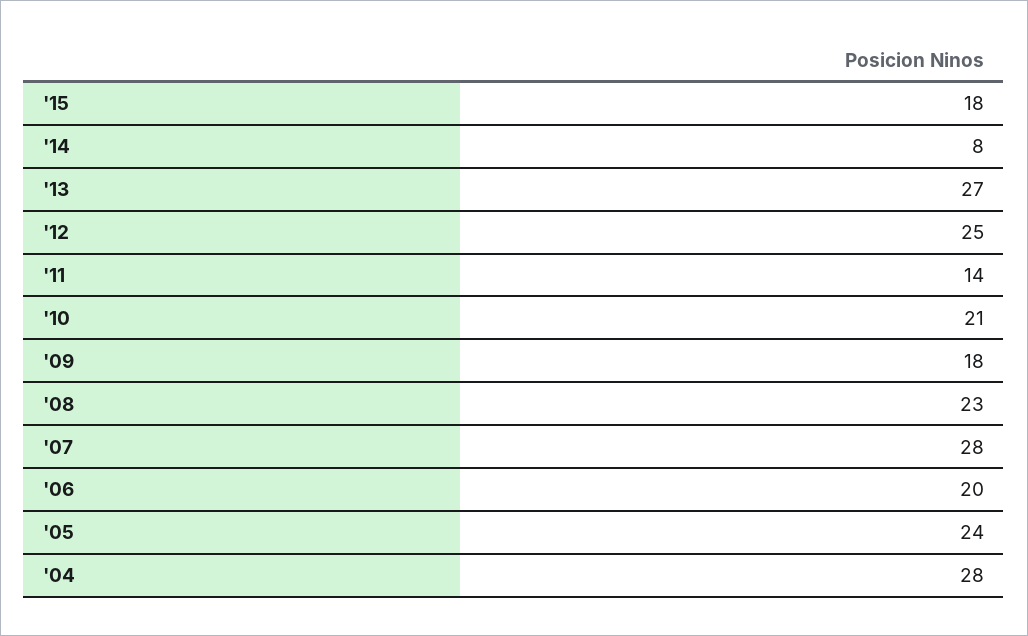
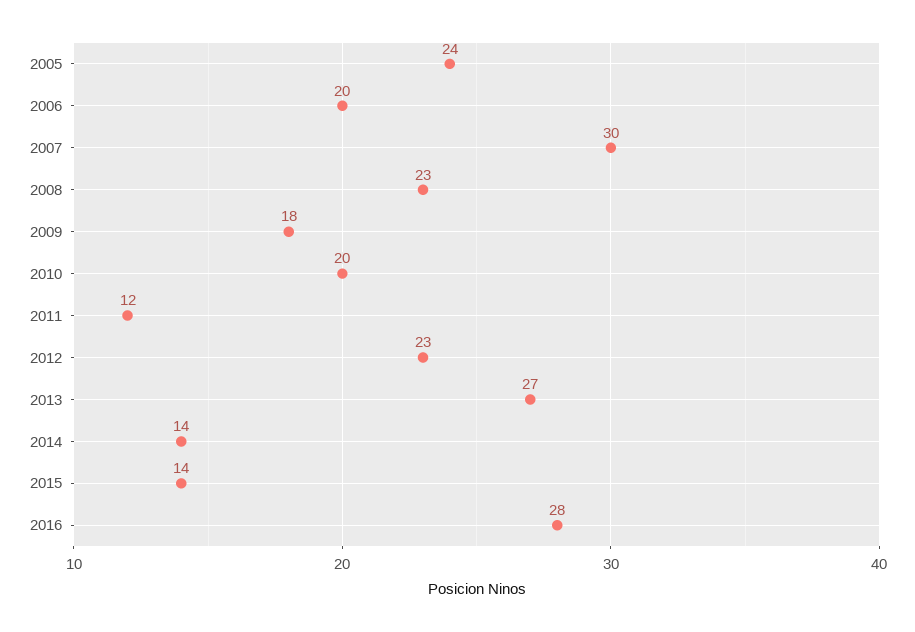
'15: 18 -> 14
'14: 8 -> 14
'12: 25 -> 23
'11: 14 -> 12
'10: 21 -> 20
'07: 28 -> 30
'04: 28 -> none
2016: none -> 28

